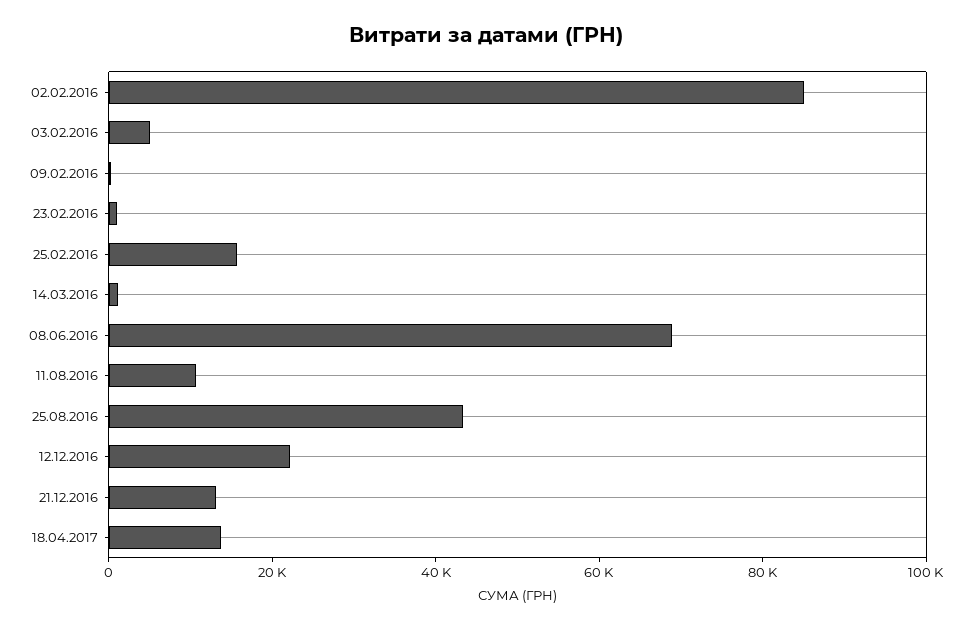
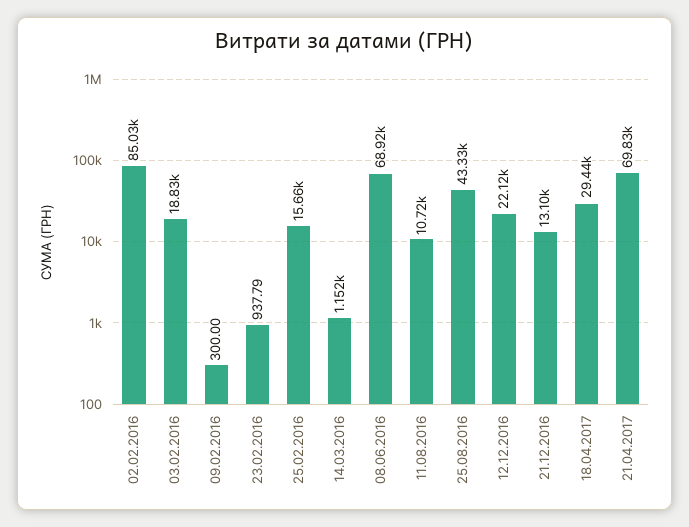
03.02.2016: 5000 -> 18830
18.04.2017: 15000 -> 29440
21.04.2017: none -> 69830

